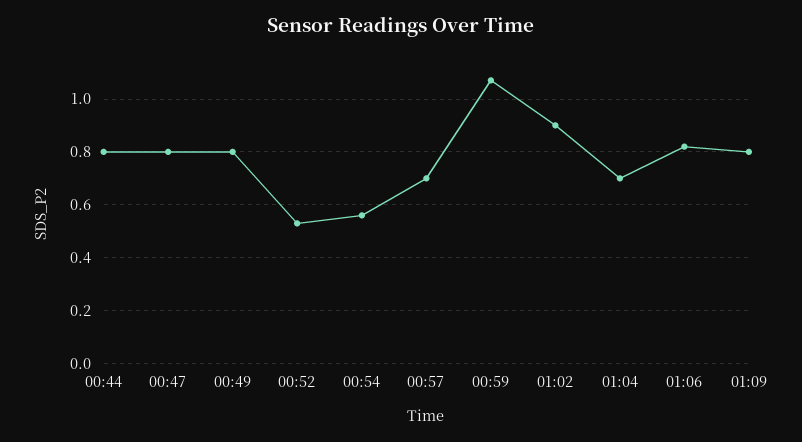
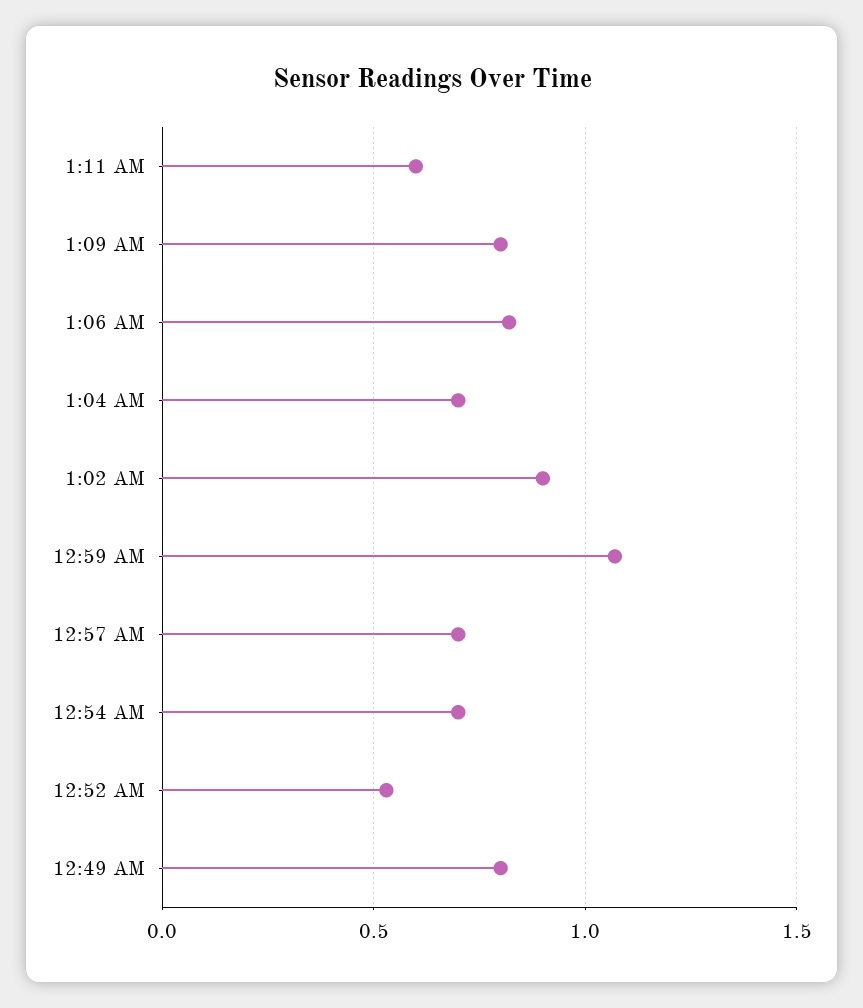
00:44: 0.8 -> none
00:47: 0.8 -> none
00:54: 0.55 -> 0.7
1:11 AM: none -> 0.6

